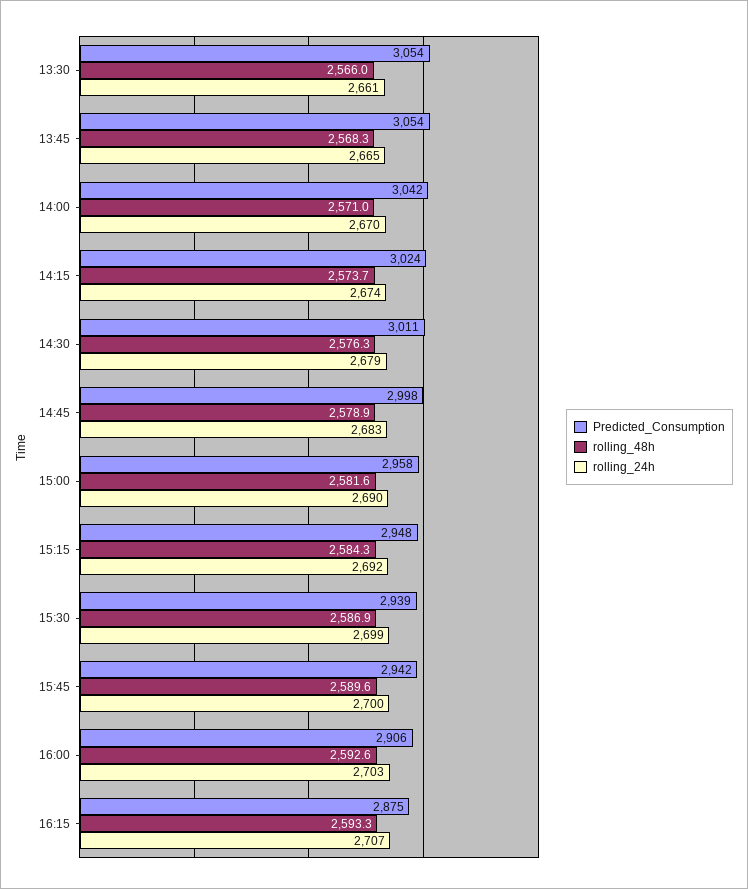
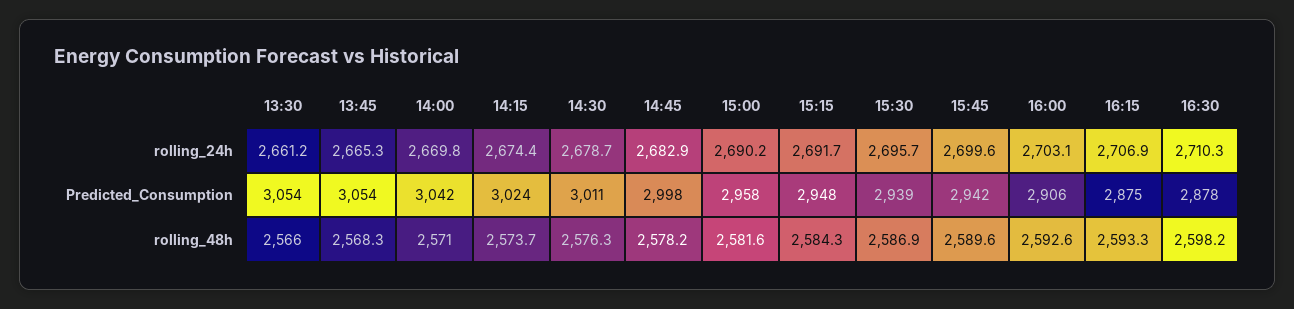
rolling_48h, 14:45: 2578.9 -> 2578.2
rolling_24h, 15:30: 2699 -> 2695.7
rolling_24h, 16:30: none -> 2710.3
Predicted_Consumption, 16:30: none -> 2878
rolling_48h, 16:30: none -> 2598.2

